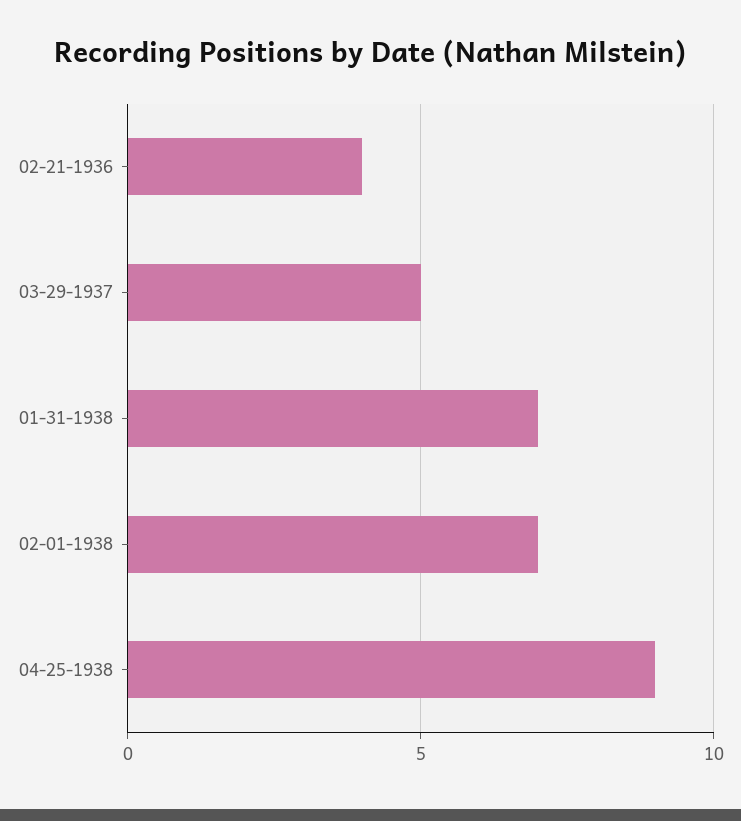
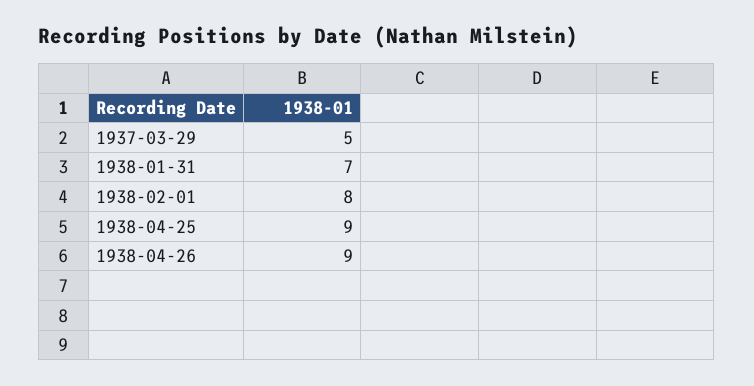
02-21-1936: 4 -> none
02-01-1938: 7 -> 8
1938-04-26: none -> 9

